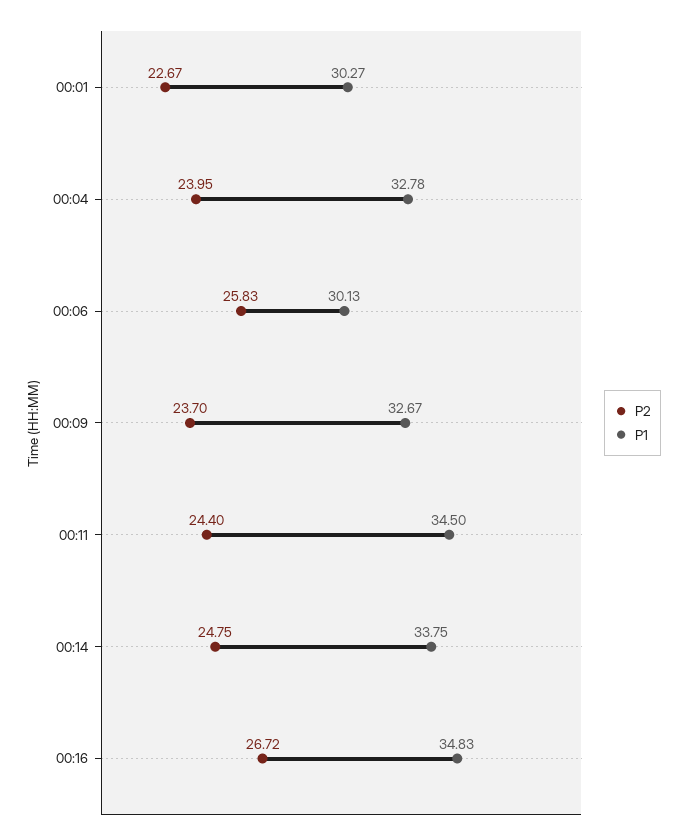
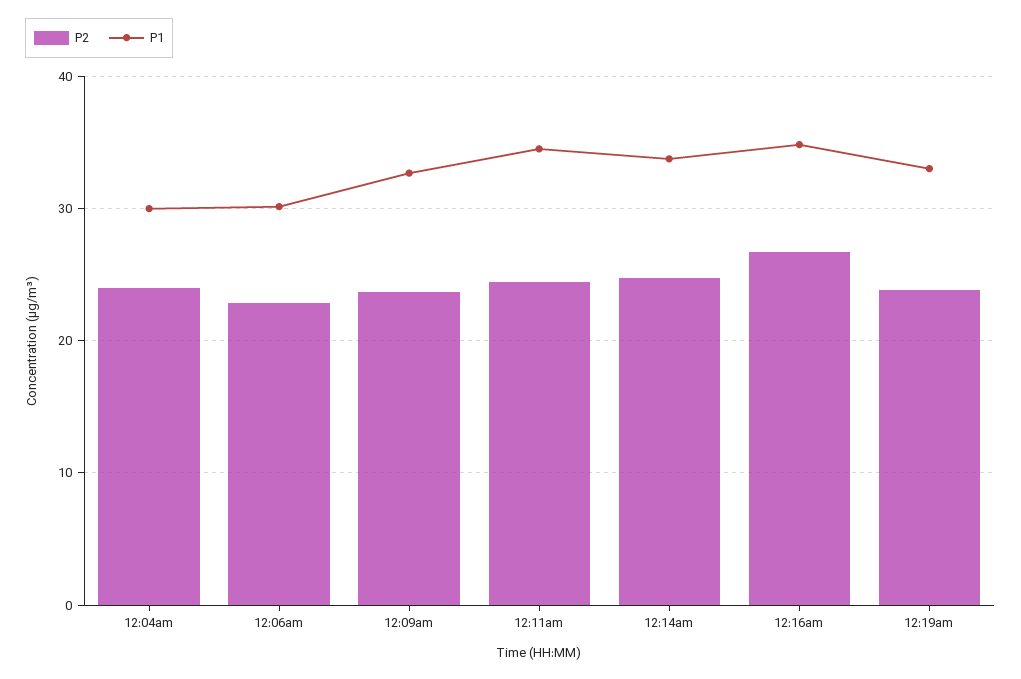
P2, 00:01: 22.67 -> none
P1, 00:01: 30.27 -> none
P1, 00:04: 32.78 -> 30
P2, 00:06: 25.83 -> 23
P2, 12:19am: none -> 24
P1, 12:19am: none -> 33

